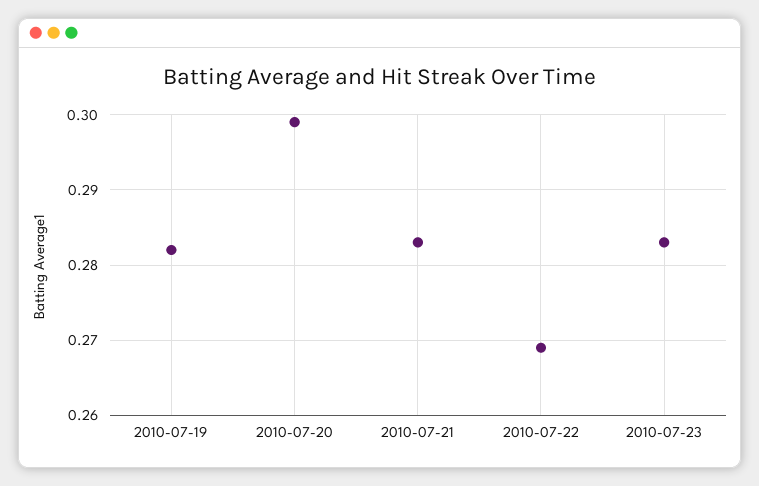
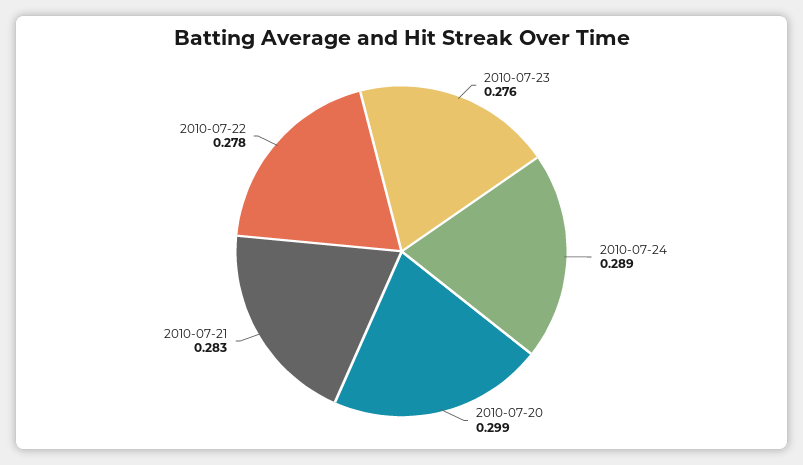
2010-07-19: 0.282 -> none
2010-07-22: 0.269 -> 0.278
2010-07-23: 0.283 -> 0.276
2010-07-24: none -> 0.289

